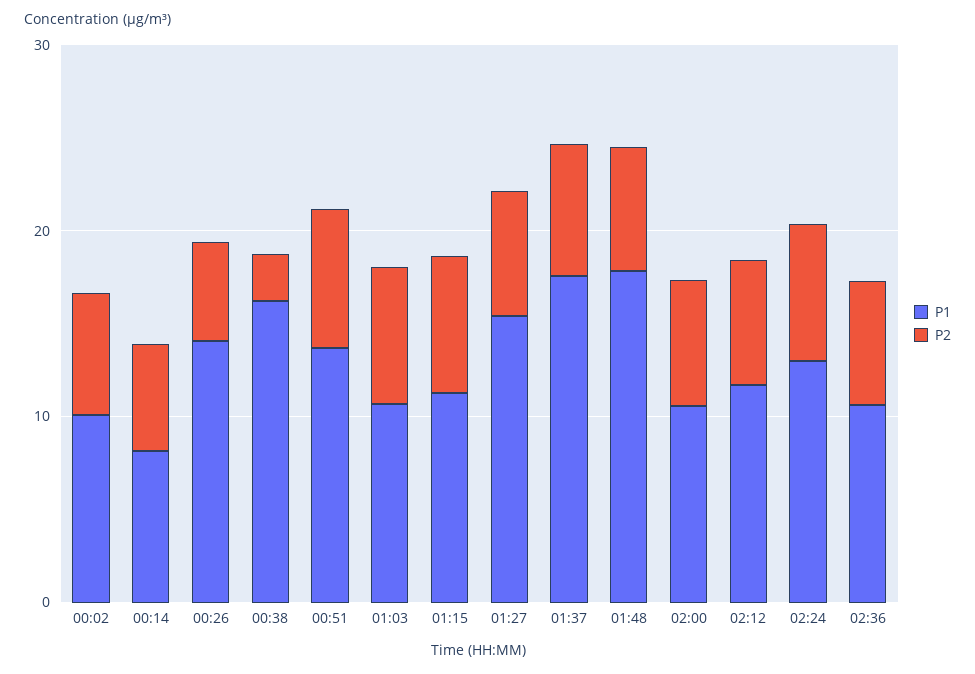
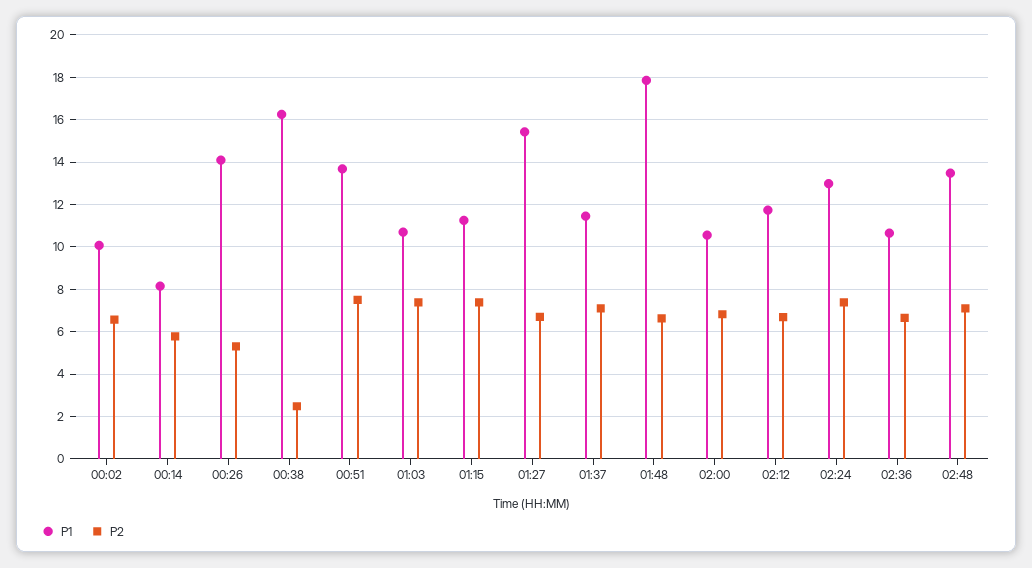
P1, 01:37: 18 -> 11.5
P1, 02:48: none -> 13.5
P2, 02:48: none -> 7

